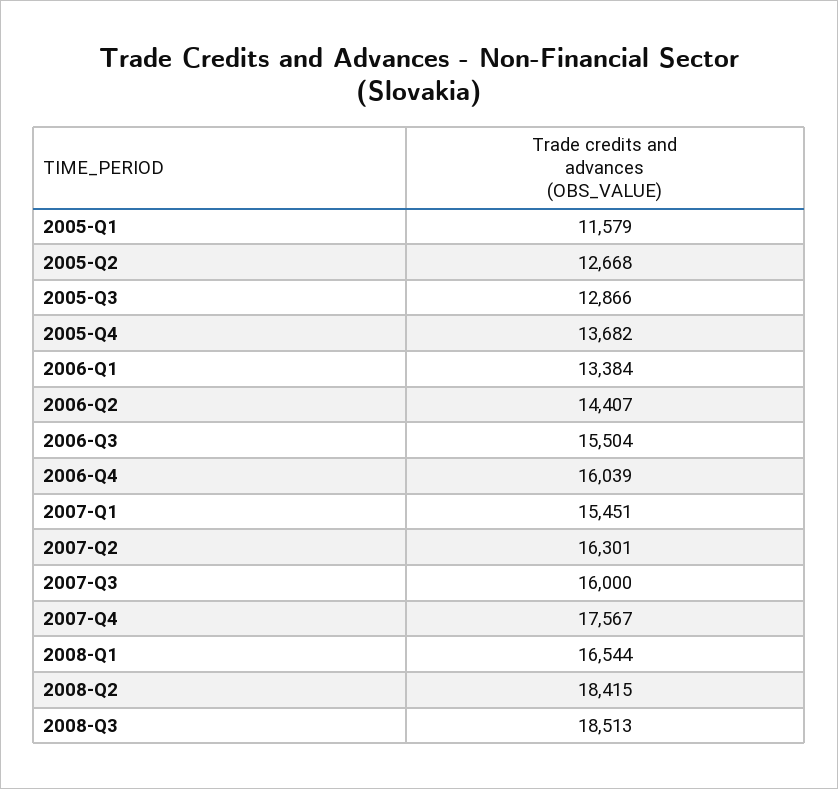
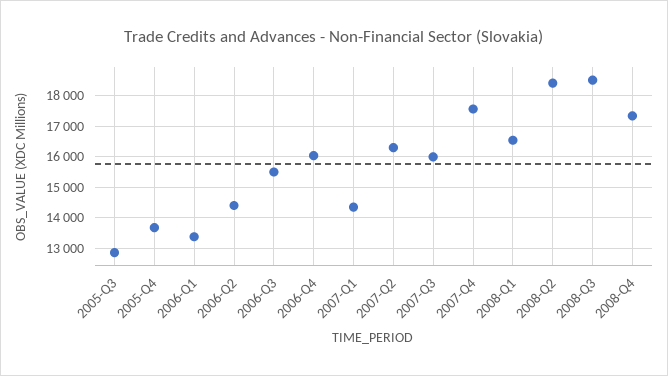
2005-Q1: 11579 -> none
2005-Q2: 12668 -> none
2007-Q1: 15451 -> 14400
2008-Q4: none -> 17400

